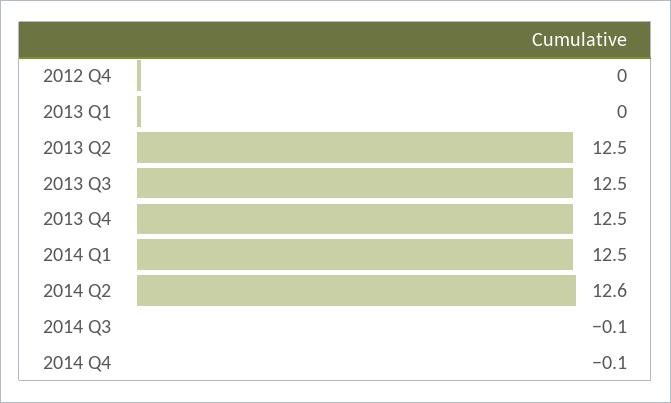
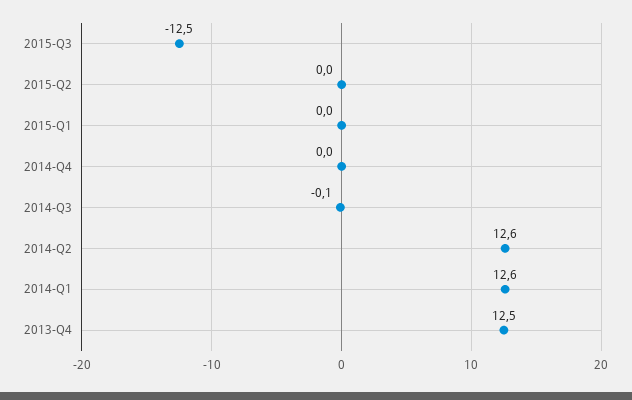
2012 Q4: 0 -> none
2013 Q1: 0 -> none
2013 Q2: 12.5 -> none
2013 Q3: 12.5 -> none
2014 Q1: 12.5 -> 12.6
2014 Q4: -0.1 -> 0
2015-Q3: none -> -12.5
2015-Q2: none -> 0
2015-Q1: none -> 0

